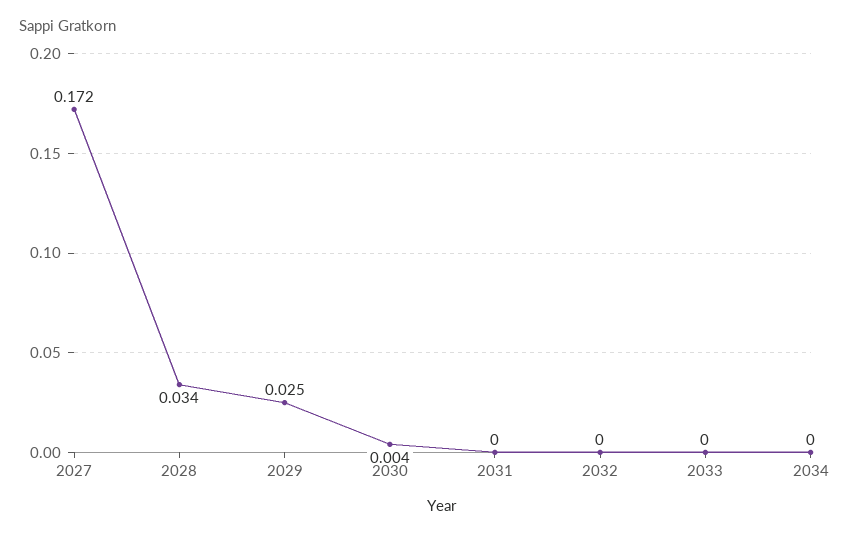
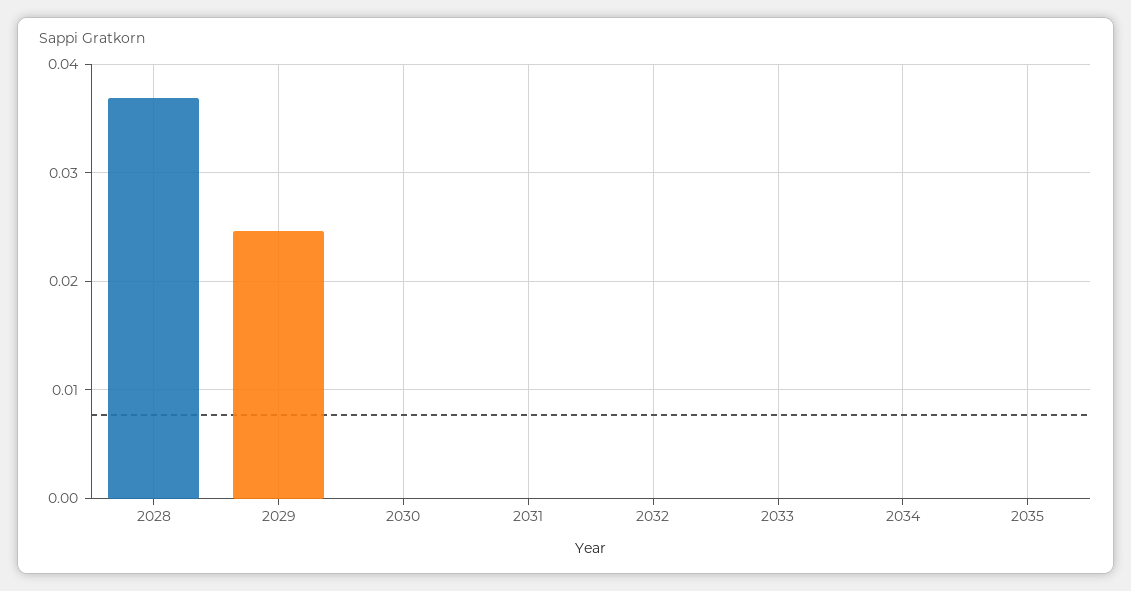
2027: 0.172 -> none
2028: 0.034 -> 0.037
2030: 0.004 -> 0
2035: none -> 0

